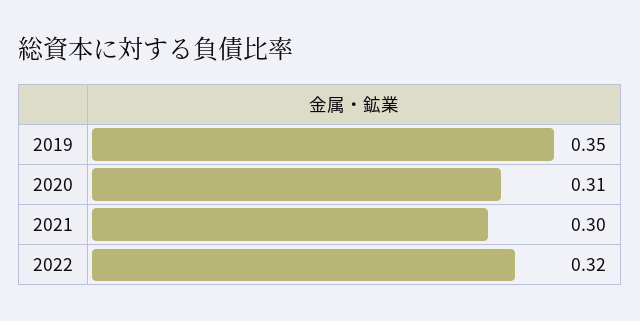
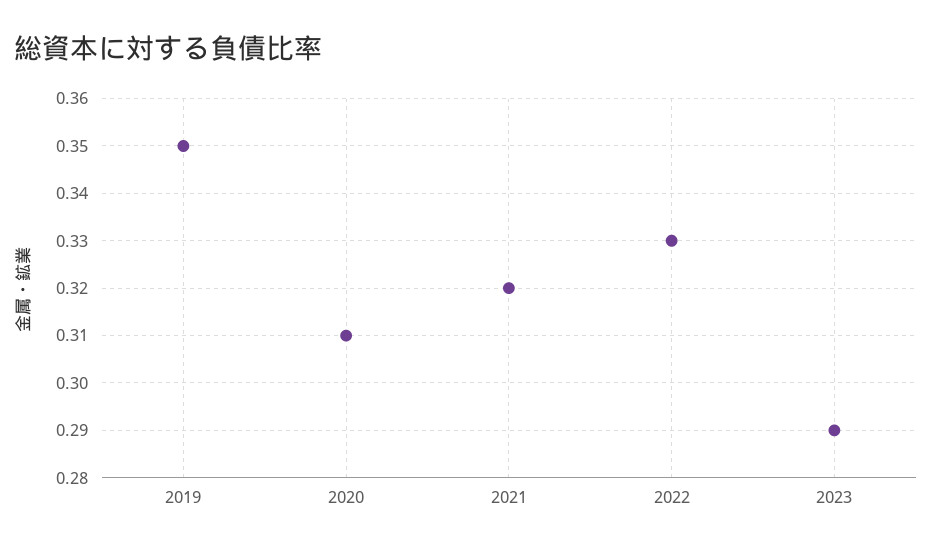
2021: 0.3 -> 0.32
2022: 0.32 -> 0.33
2023: none -> 0.29

